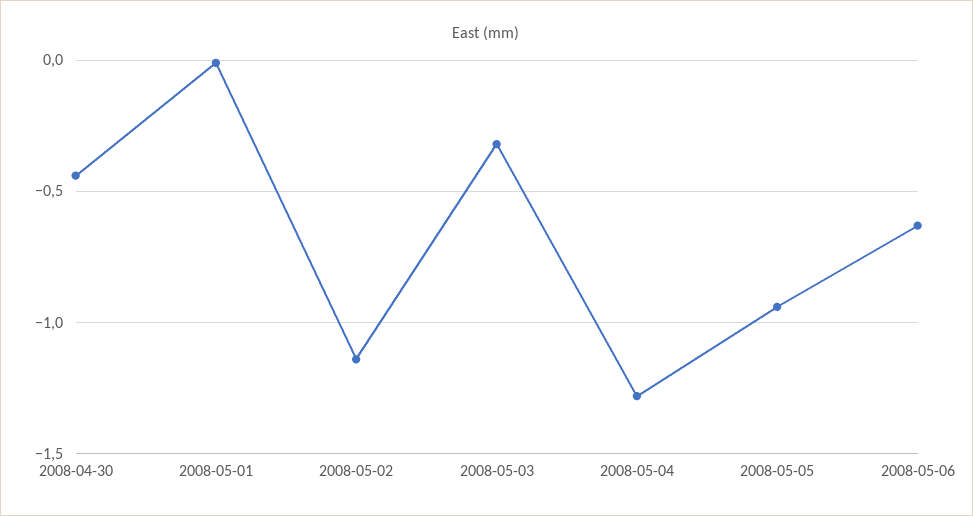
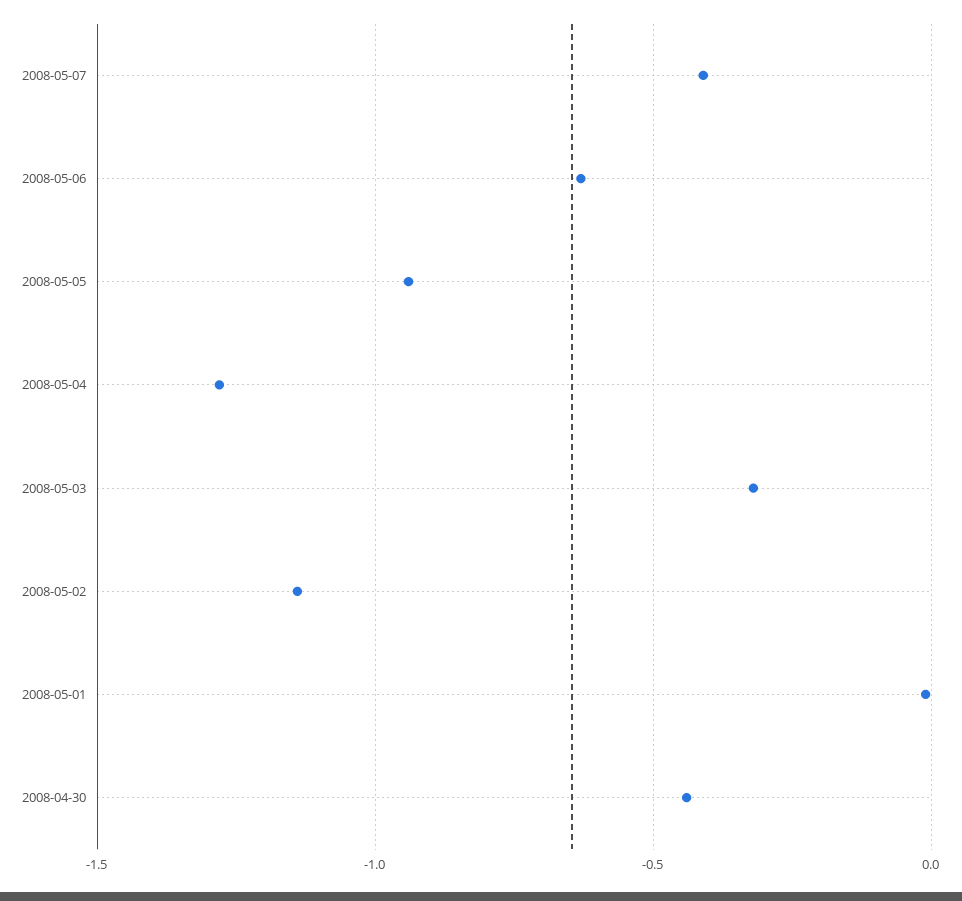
2008-05-07: none -> -0.4

